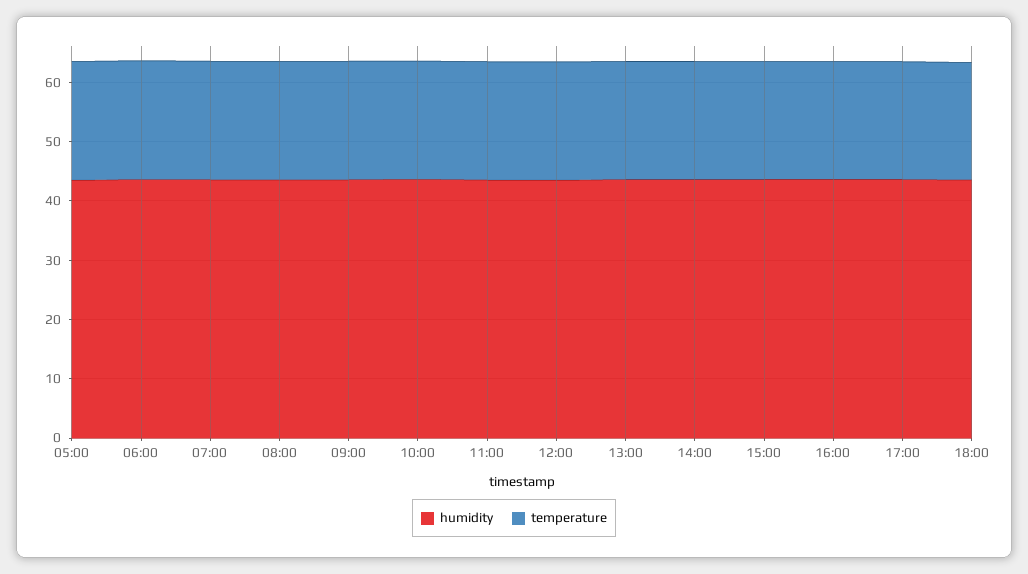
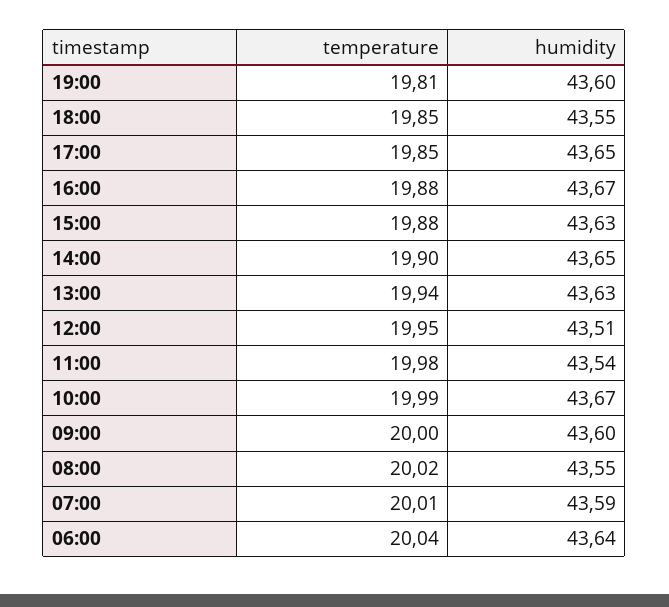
humidity, 05:00: 44 -> none
temperature, 05:00: 20 -> none
temperature, 19:00: none -> 19.81
humidity, 19:00: none -> 43.6

